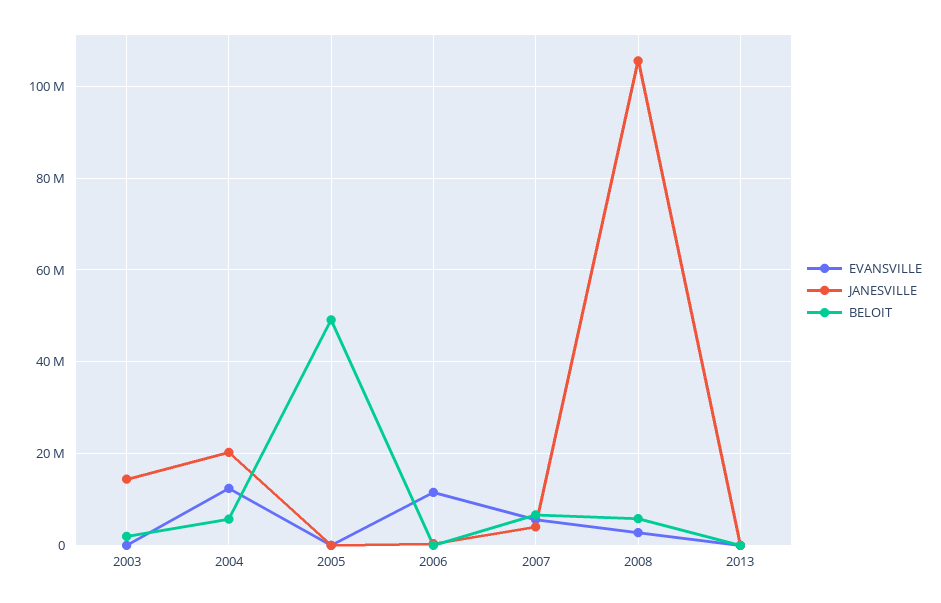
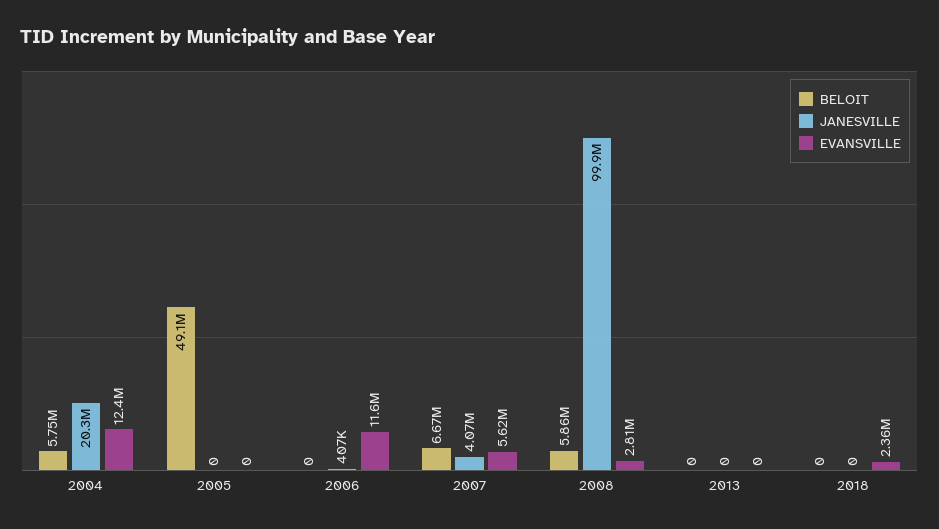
EVANSVILLE, 2003: 0 -> none
JANESVILLE, 2003: 14000000 -> none
BELOIT, 2003: 2000000 -> none
JANESVILLE, 2008: 106000000 -> 99900000
BELOIT, 2018: none -> 0
JANESVILLE, 2018: none -> 0
EVANSVILLE, 2018: none -> 2360000

